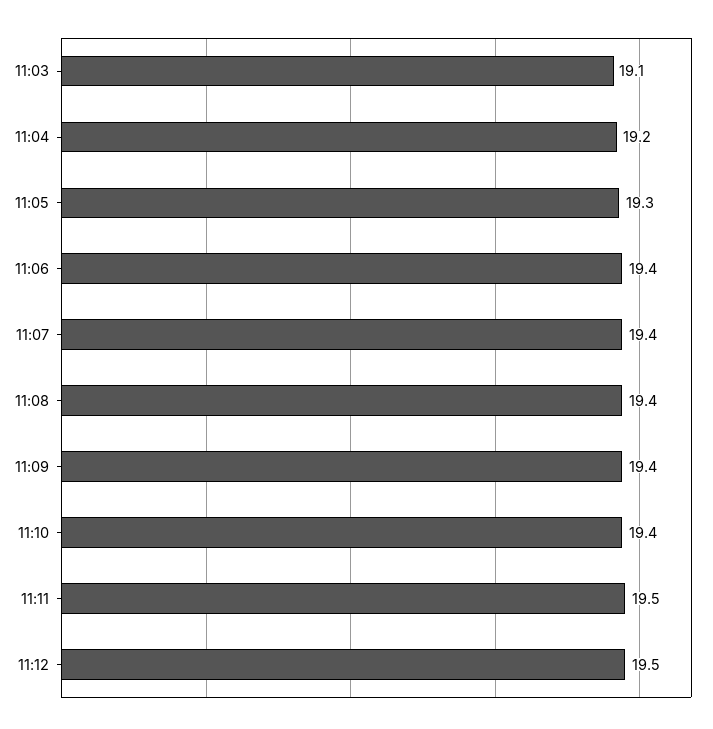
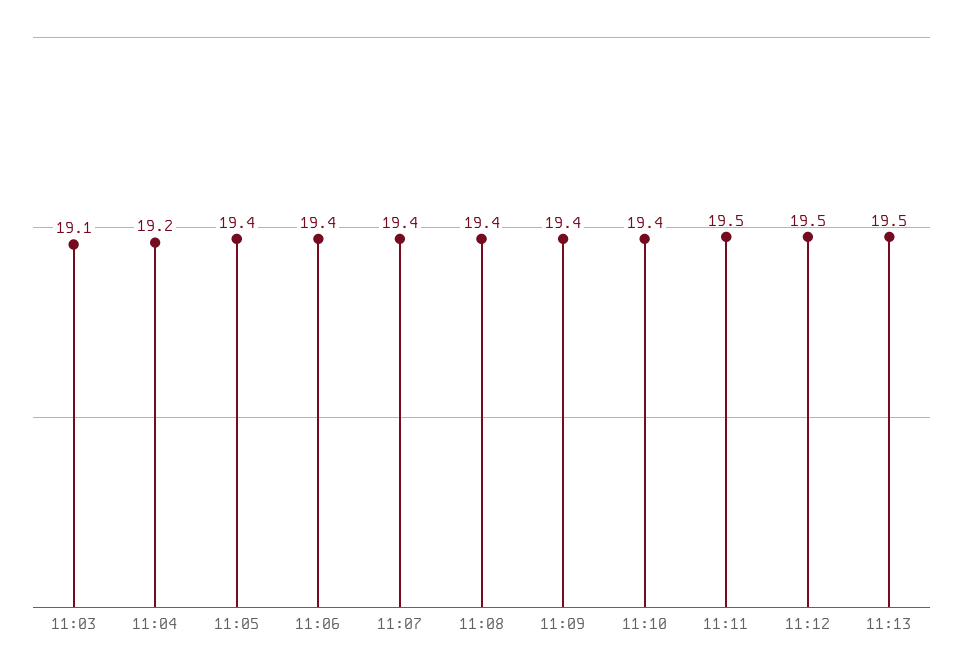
11:05: 19.3 -> 19.4
11:13: none -> 19.5

